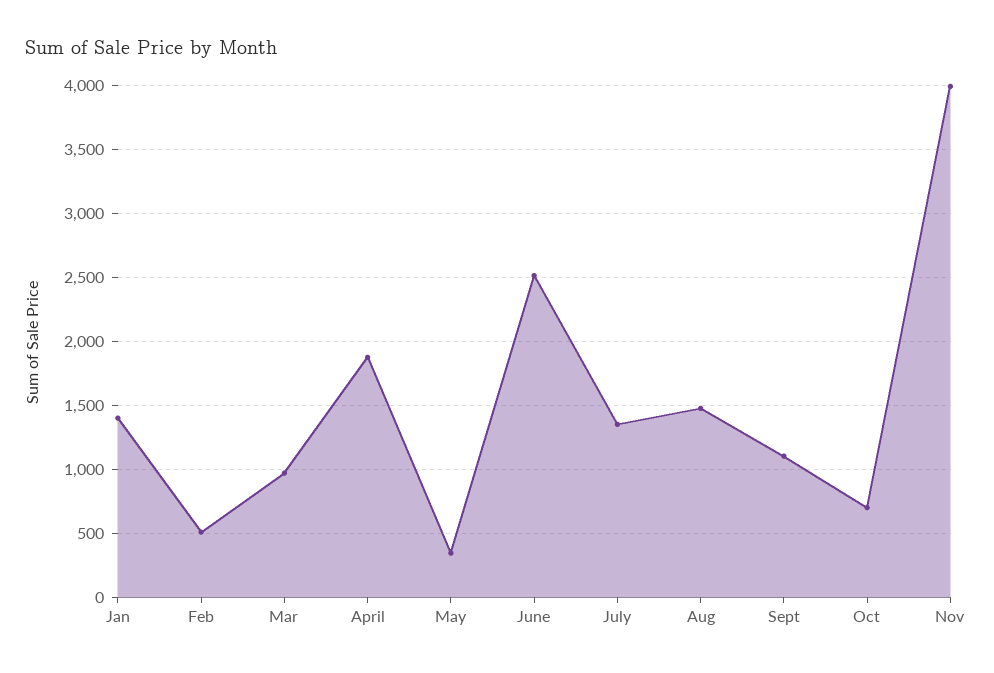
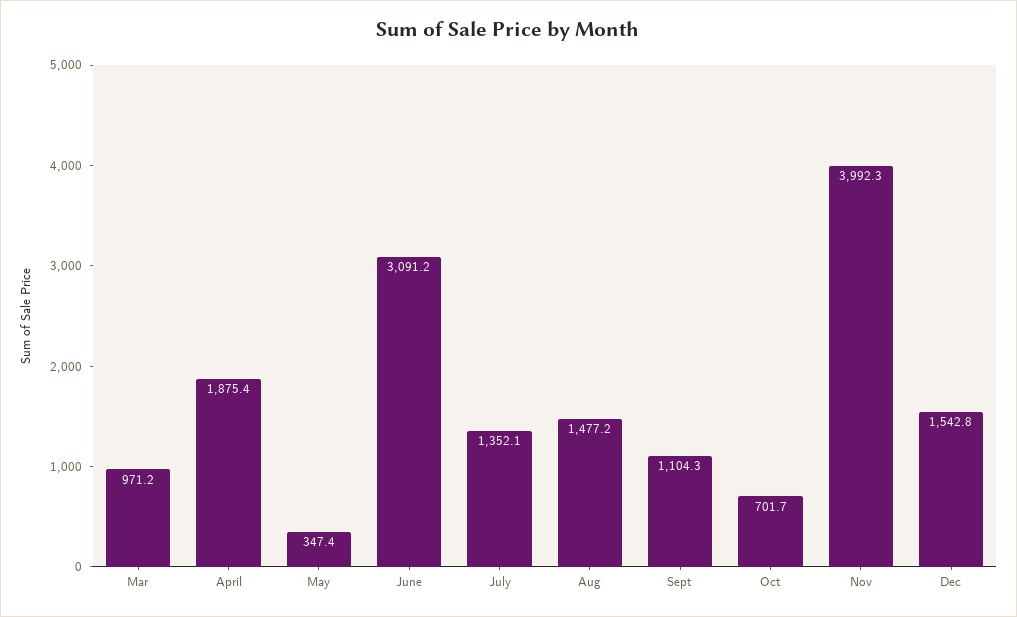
Jan: 1400 -> none
Feb: 500 -> none
June: 2500 -> 3091.2
Dec: none -> 1542.8

